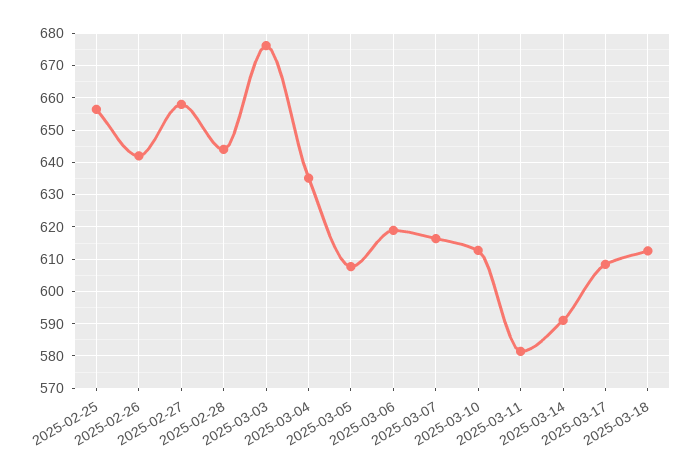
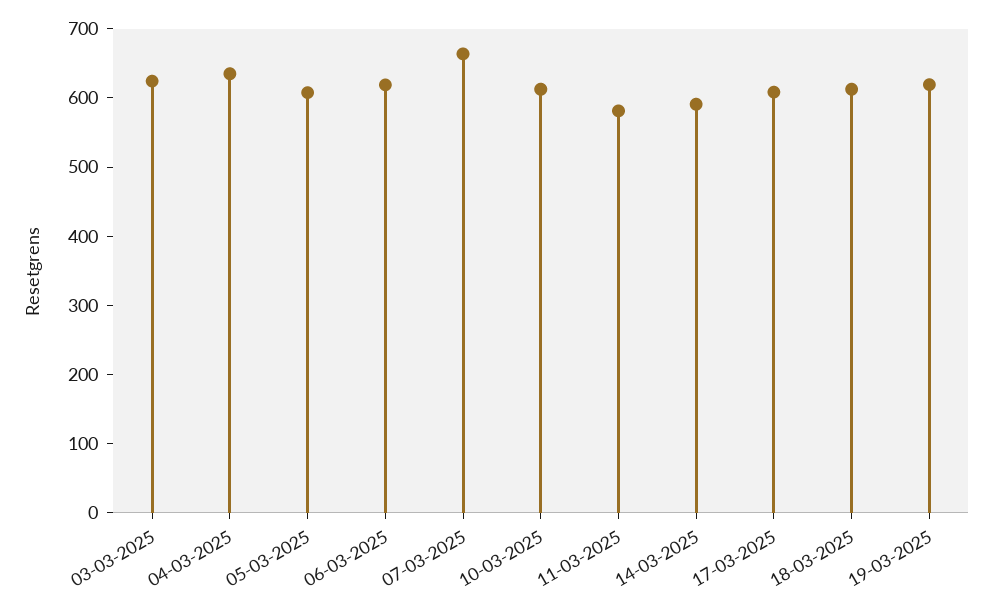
2025-02-25: 656 -> none
2025-02-26: 642 -> none
2025-02-27: 658 -> none
2025-02-28: 644 -> none
2025-03-03: 676 -> 620
2025-03-07: 616 -> 660
19-03-2025: none -> 620

